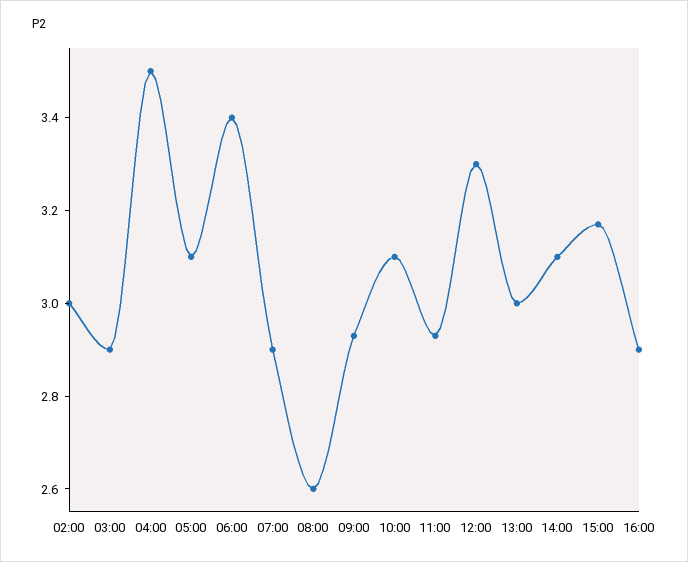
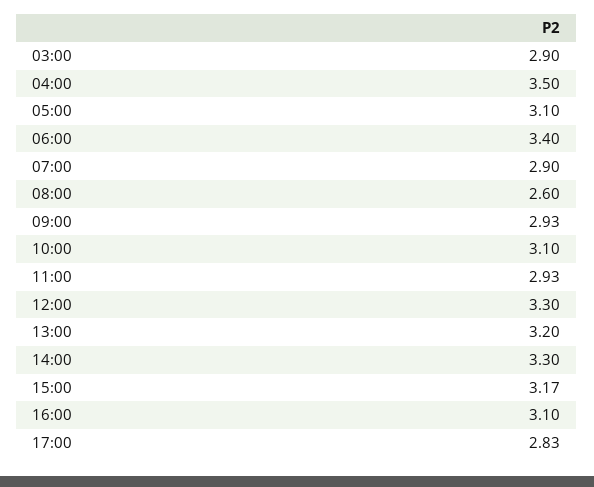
02:00: 3 -> none
13:00: 3 -> 3.2
14:00: 3.1 -> 3.3
16:00: 2.9 -> 3.1
17:00: none -> 2.83

